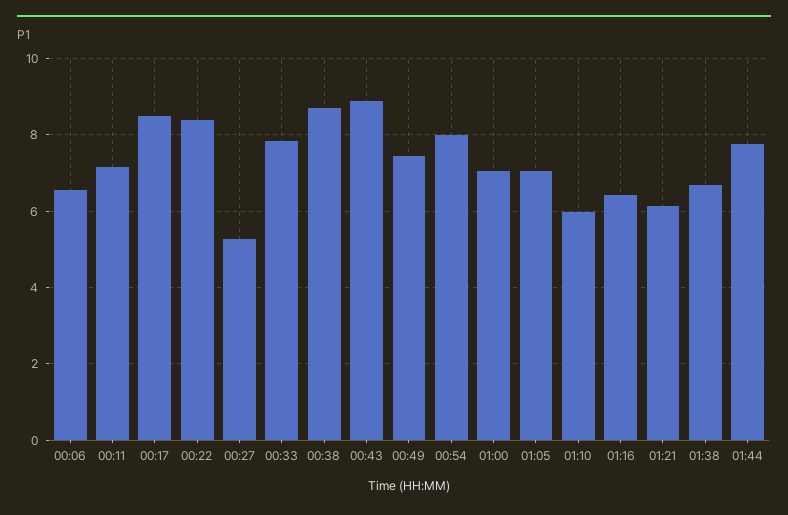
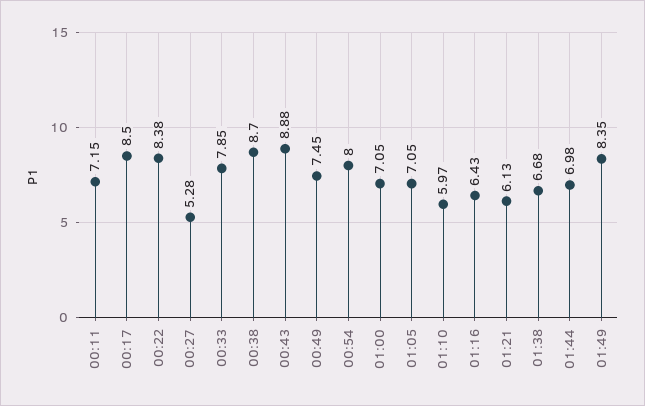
00:06: 6.6 -> none
01:44: 7.8 -> 6.98
01:49: none -> 8.35

